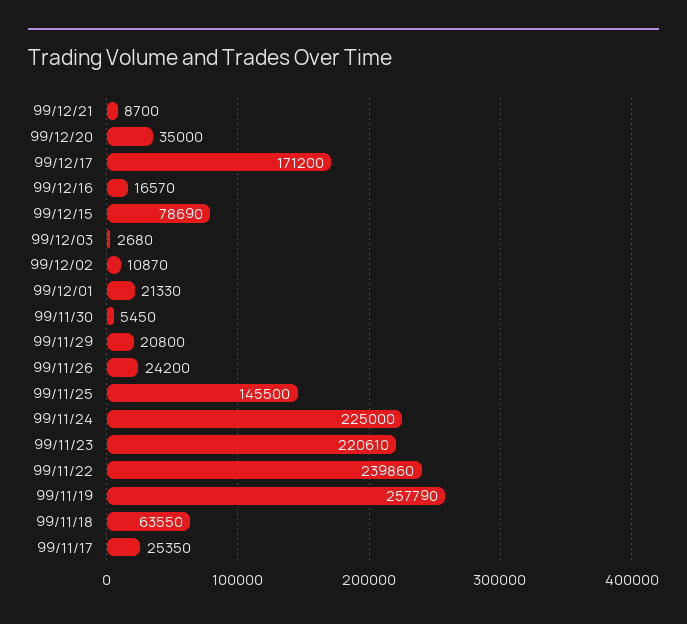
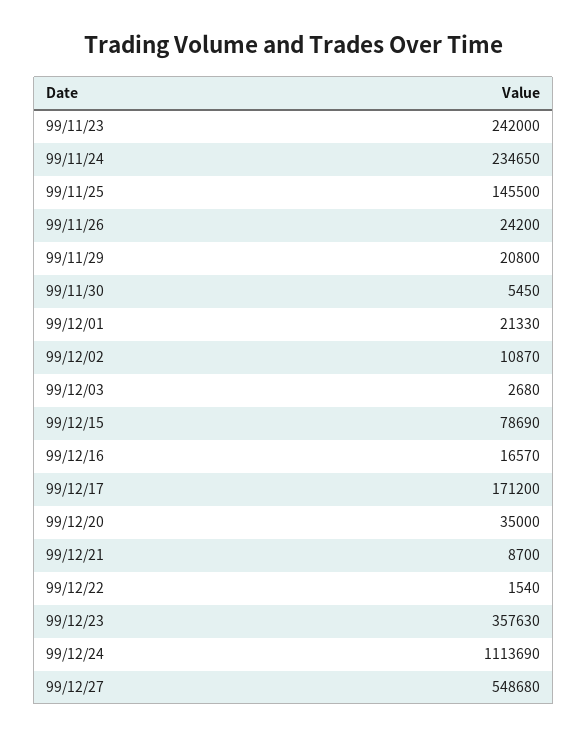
99/11/24: 225000 -> 234650
99/11/23: 220610 -> 242000
99/11/22: 239860 -> none
99/11/19: 257790 -> none
99/11/18: 63550 -> none
99/11/17: 25350 -> none
99/12/22: none -> 1540
99/12/23: none -> 357630
99/12/24: none -> 1113690
99/12/27: none -> 548680

